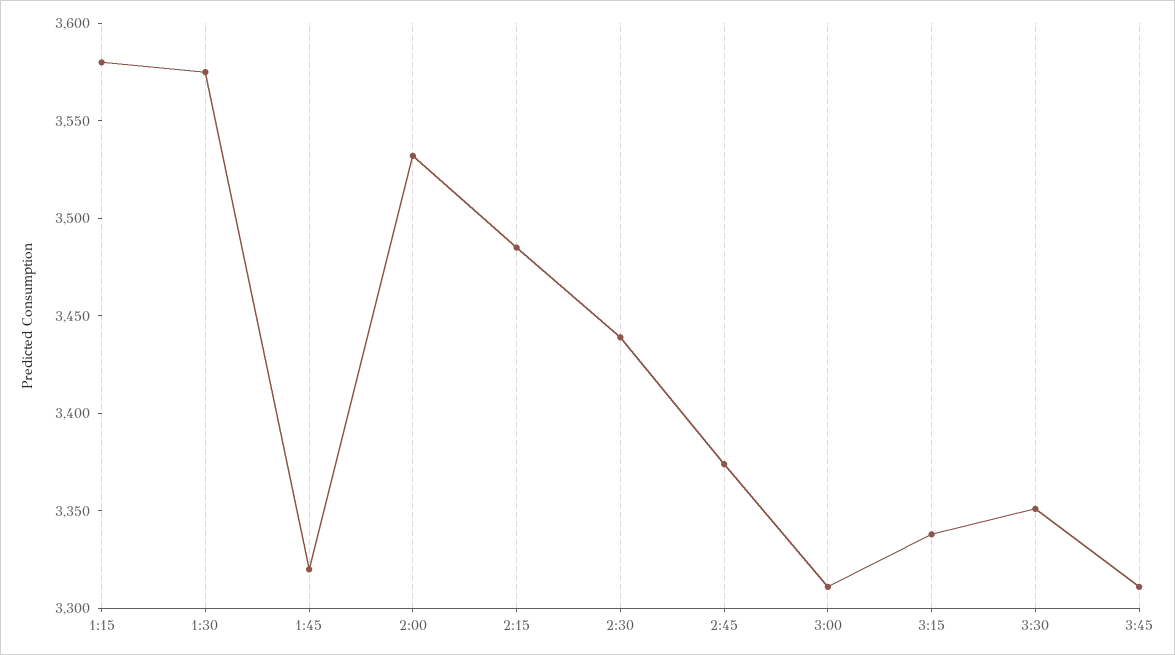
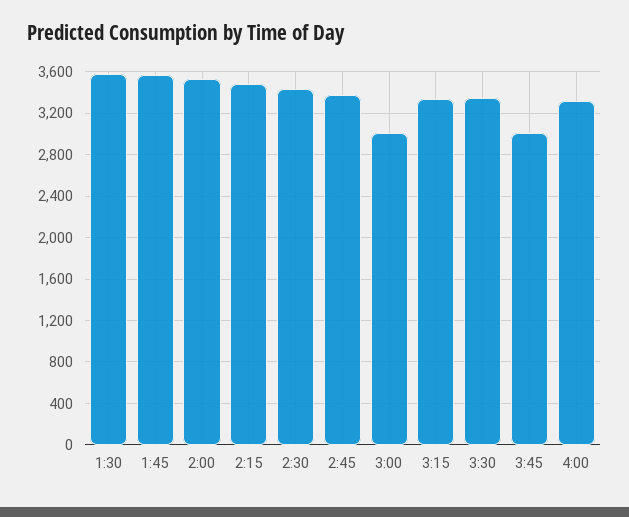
1:15: 3580 -> none
1:45: 3320 -> 3600
3:00: 3310 -> 3000
3:45: 3310 -> 3000
4:00: none -> 3300

